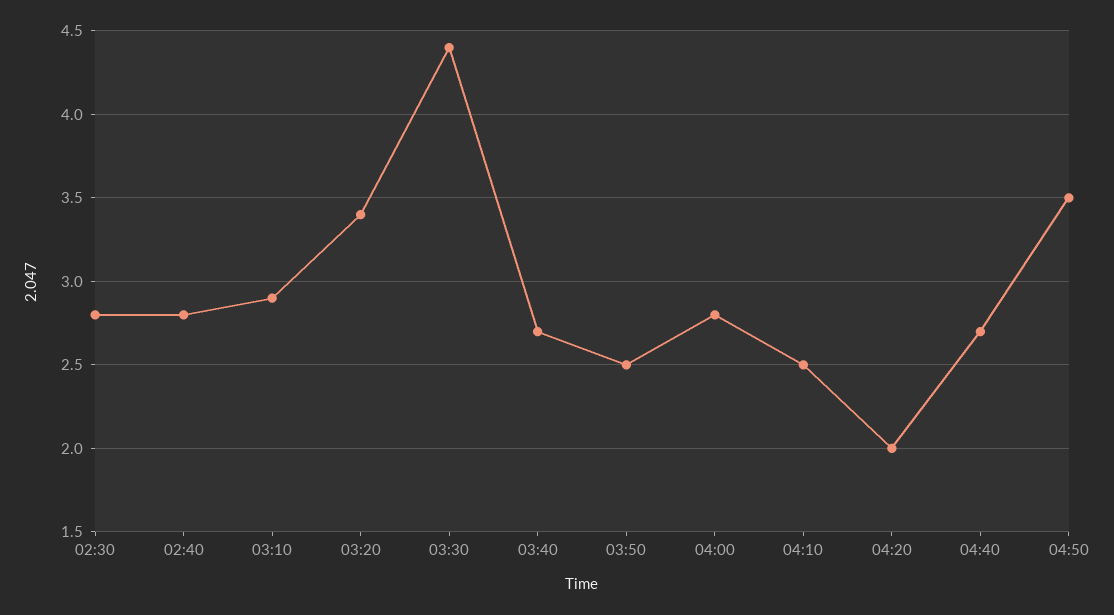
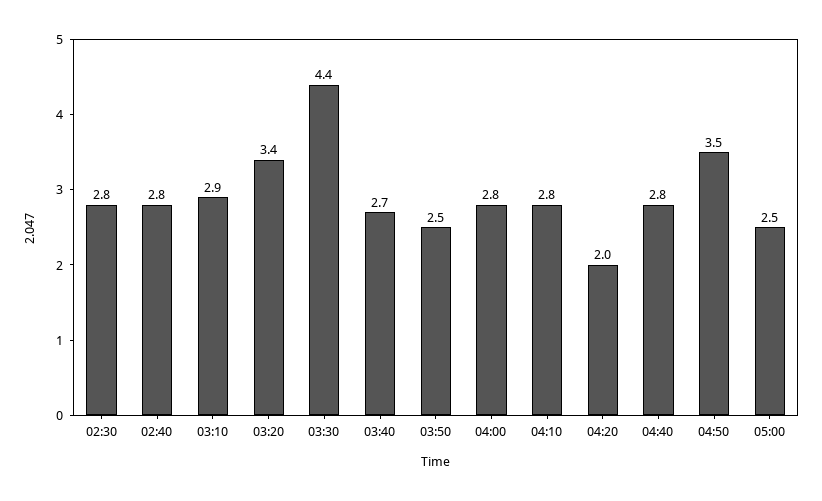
04:10: 2.5 -> 2.8
04:40: 2.7 -> 2.8
05:00: none -> 2.5

